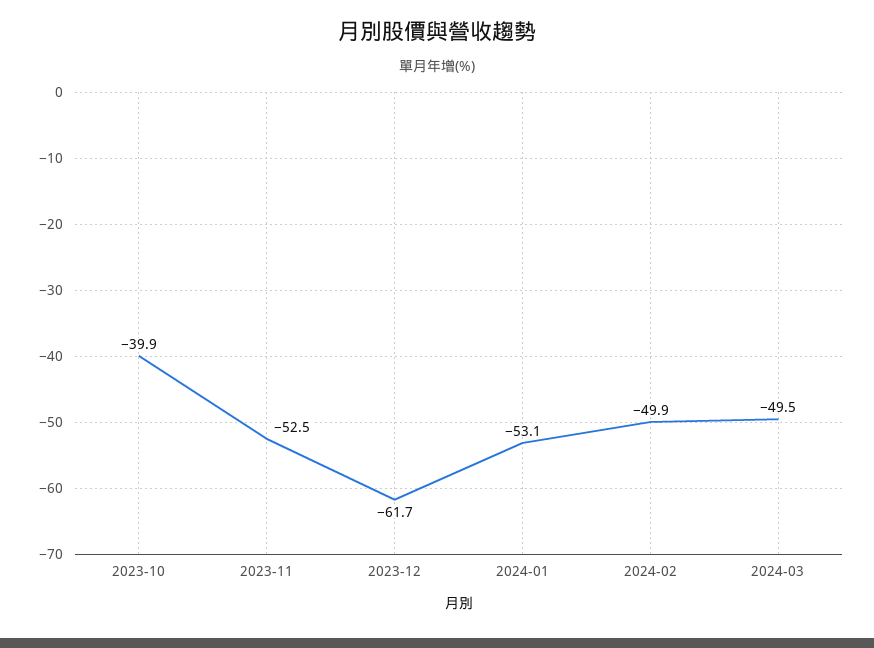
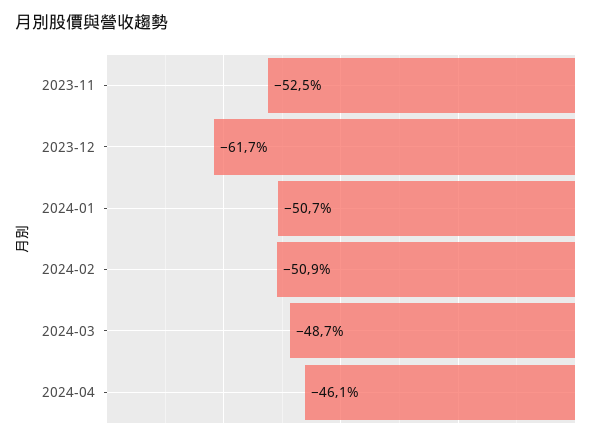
2023-10: -39.9 -> none
2024-01: -53.1 -> -50.7
2024-02: -49.9 -> -50.9
2024-03: -49.5 -> -48.7
2024-04: none -> -46.1

